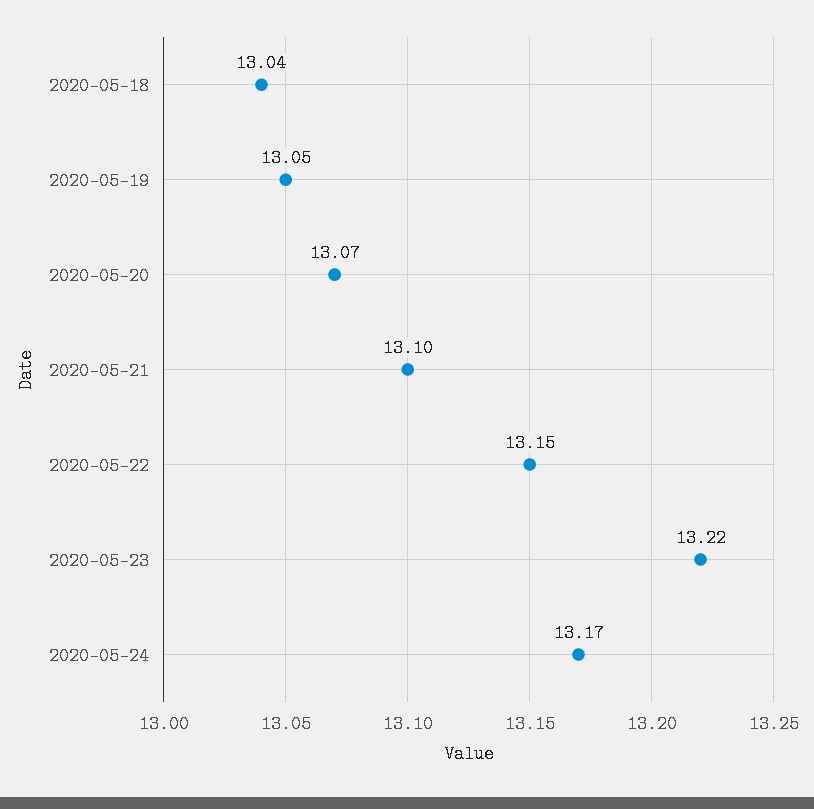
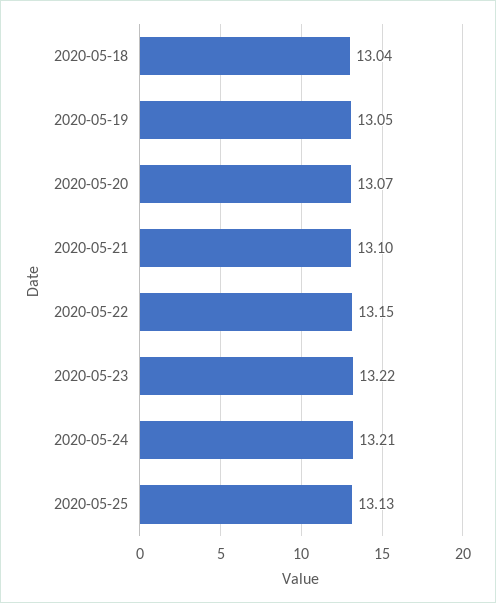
2020-05-24: 13.17 -> 13.21
2020-05-25: none -> 13.13

